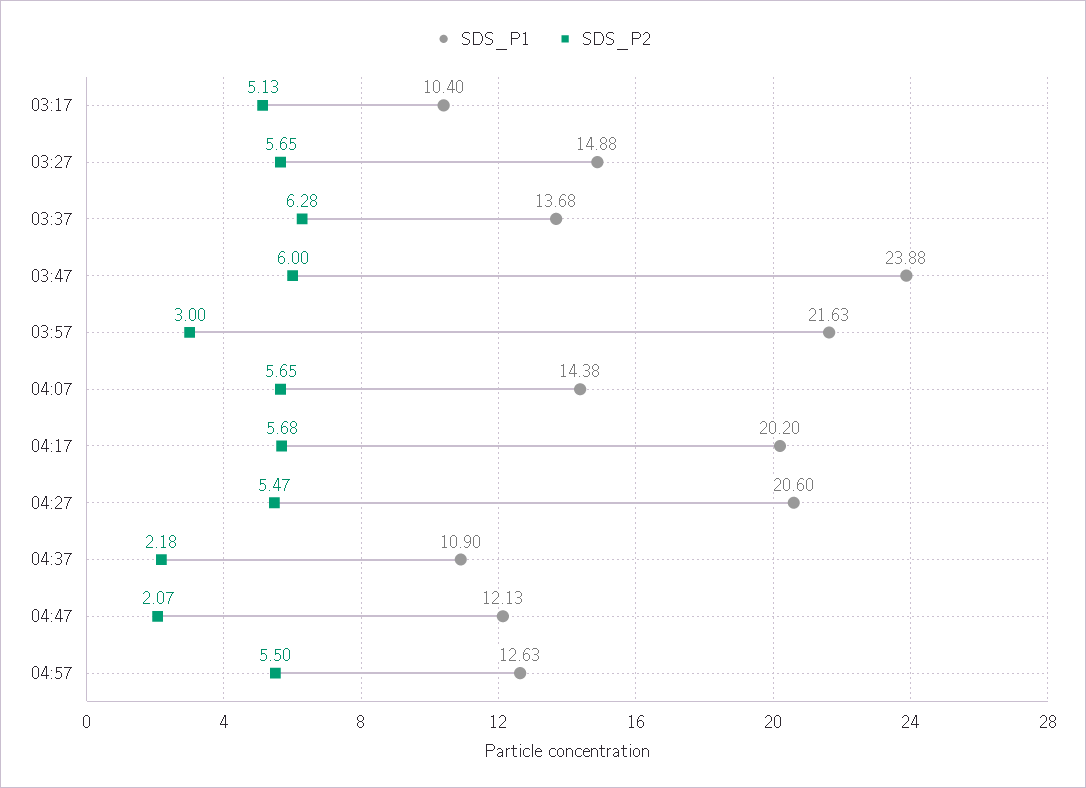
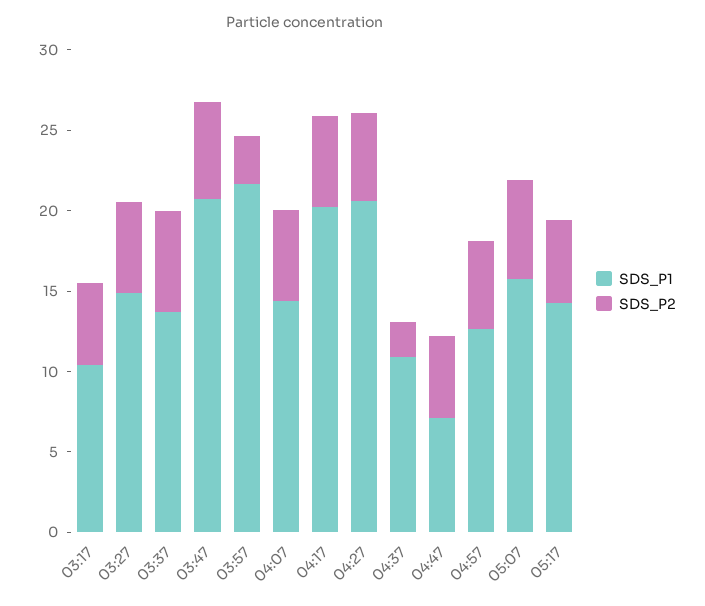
SDS_P1, 03:47: 23.88 -> 21
SDS_P1, 04:47: 12.13 -> 7
SDS_P2, 04:47: 2.07 -> 5
SDS_P1, 05:07: none -> 16
SDS_P2, 05:07: none -> 6
SDS_P1, 05:17: none -> 14
SDS_P2, 05:17: none -> 5

